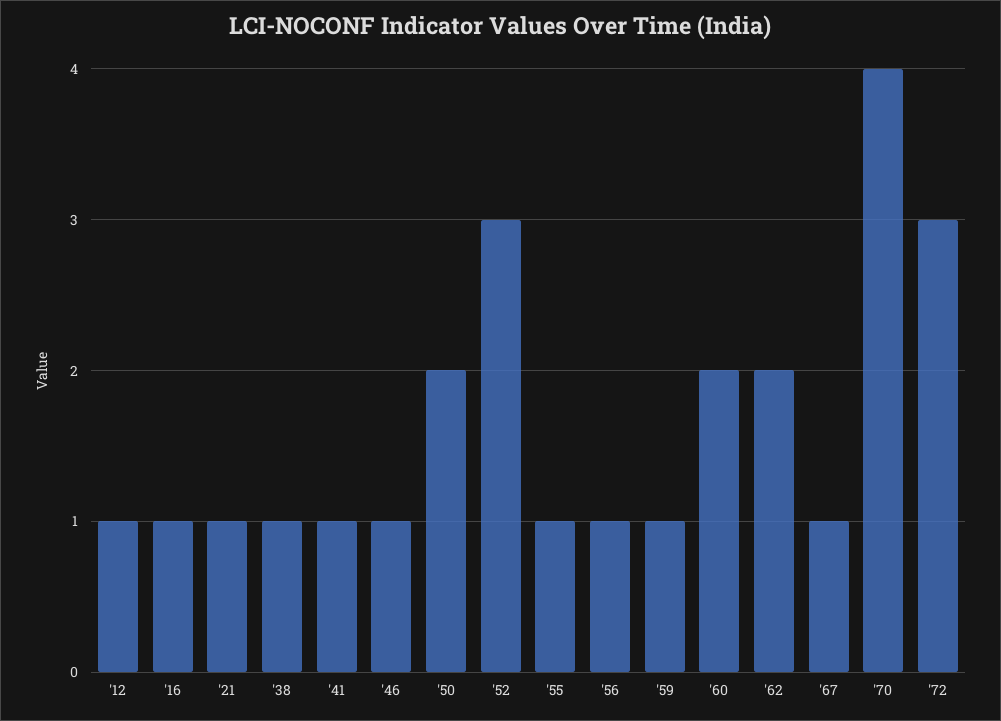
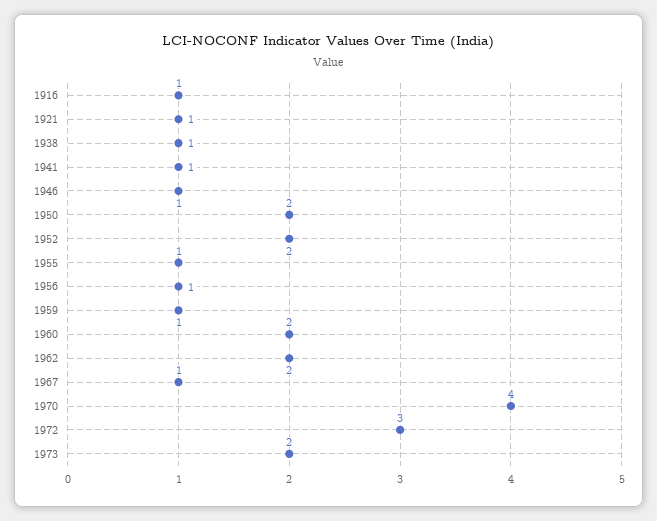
'12: 1 -> none
'52: 3 -> 2
1973: none -> 2

